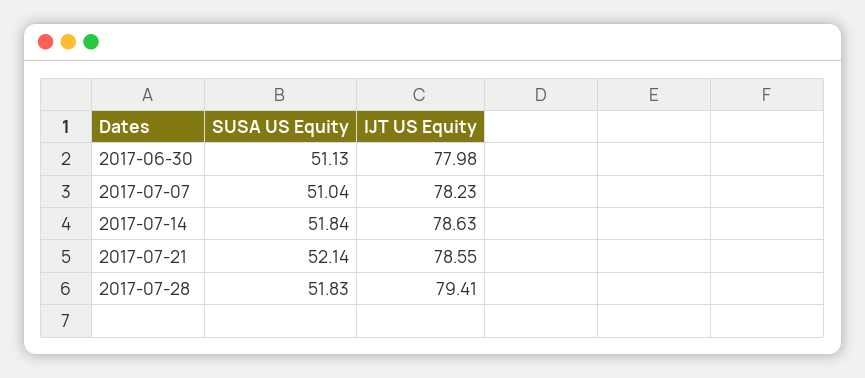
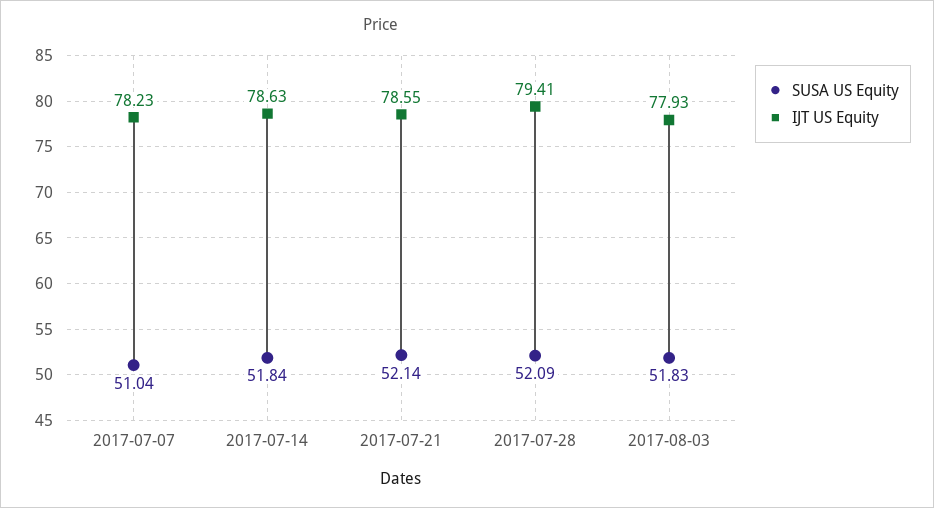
SUSA US Equity, 2017-06-30: 51.13 -> none
IJT US Equity, 2017-06-30: 77.98 -> none
SUSA US Equity, 2017-07-28: 51.83 -> 52.09
SUSA US Equity, 2017-08-03: none -> 51.83
IJT US Equity, 2017-08-03: none -> 77.93

